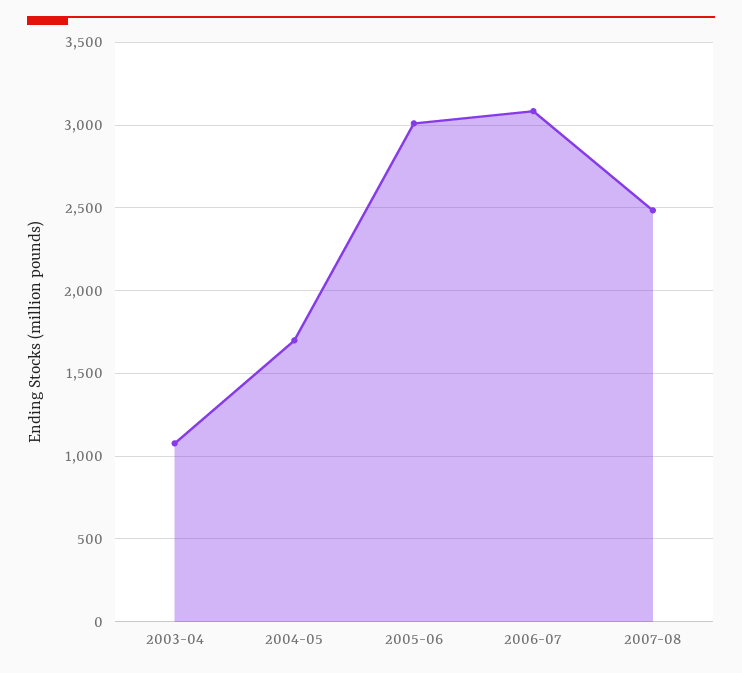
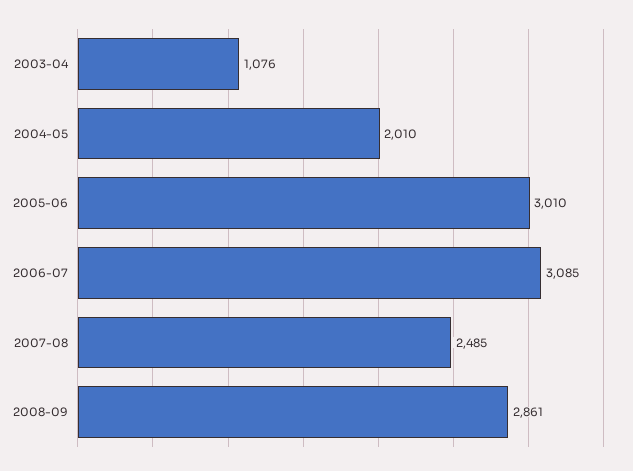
2004-05: 1700 -> 2010
2008-09: none -> 2861

